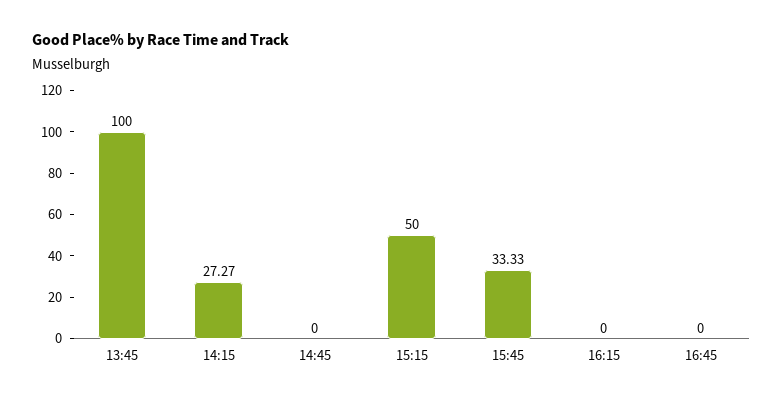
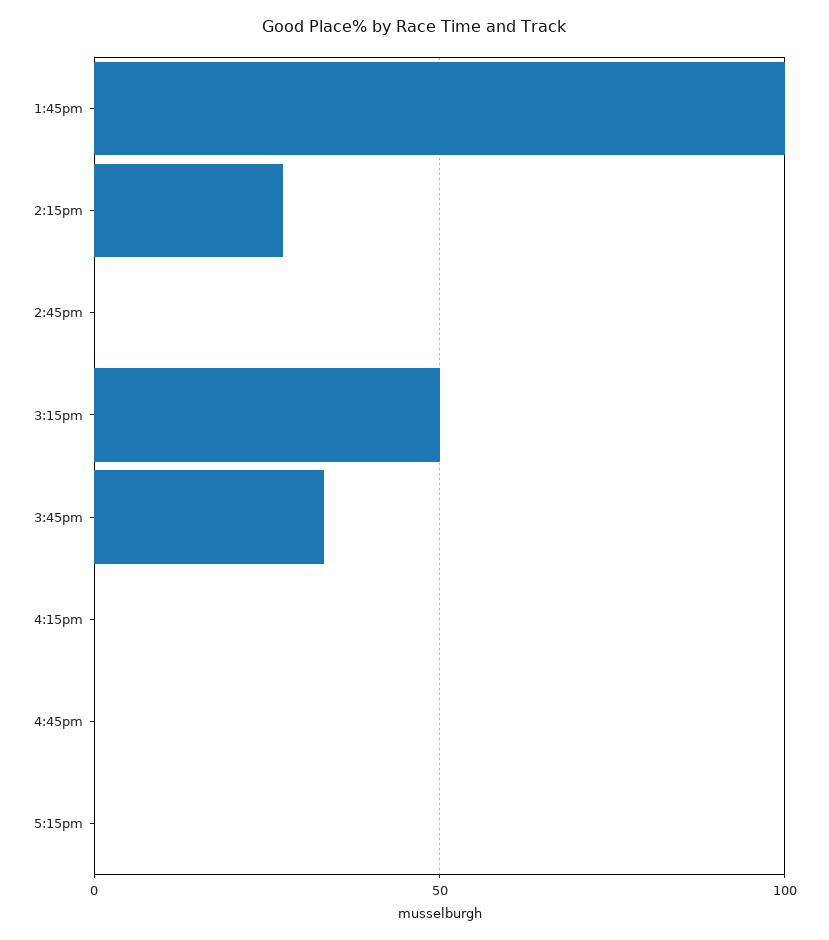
5:15pm: none -> 0

